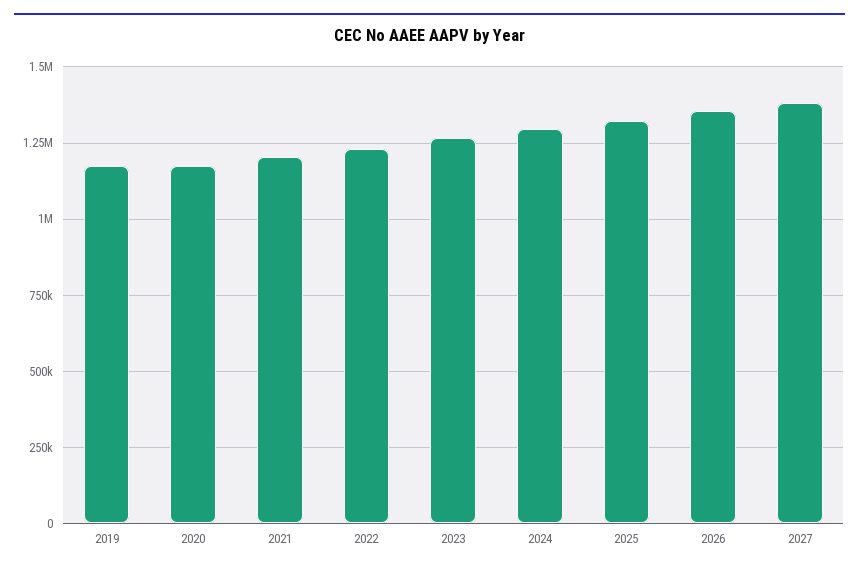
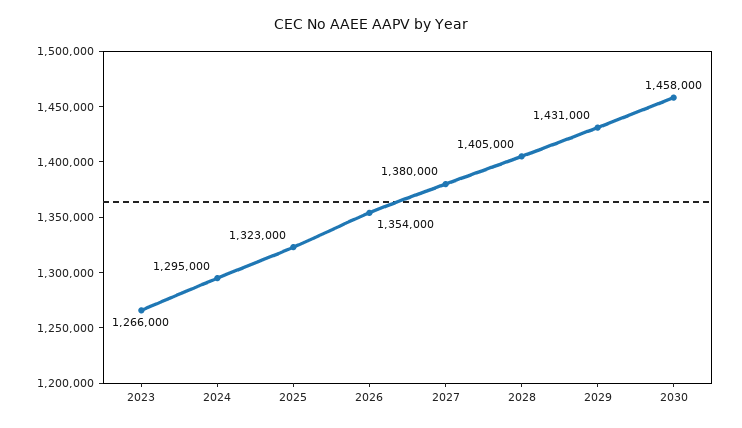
2019: 1175000 -> none
2020: 1175000 -> none
2021: 1200000 -> none
2022: 1225000 -> none
2028: none -> 1405000
2029: none -> 1431000
2030: none -> 1458000

